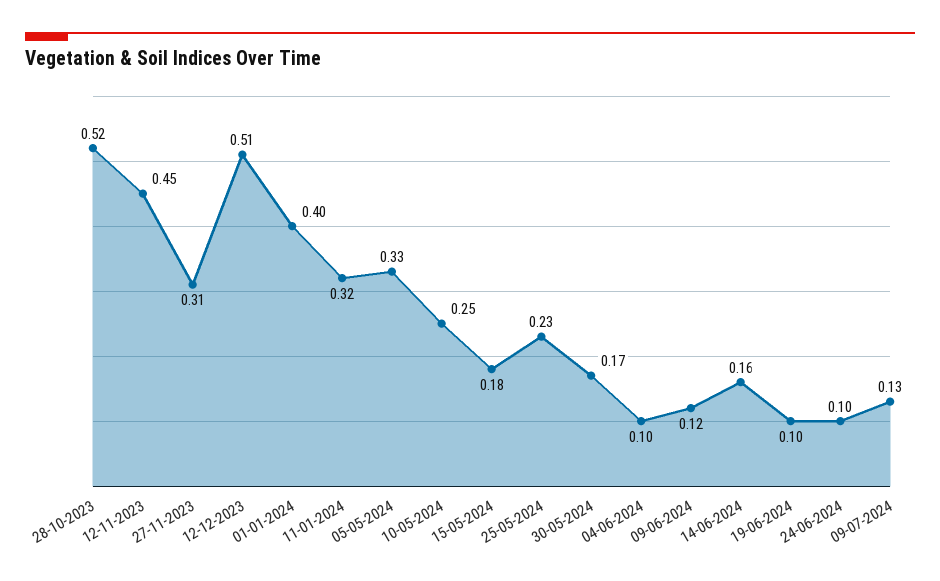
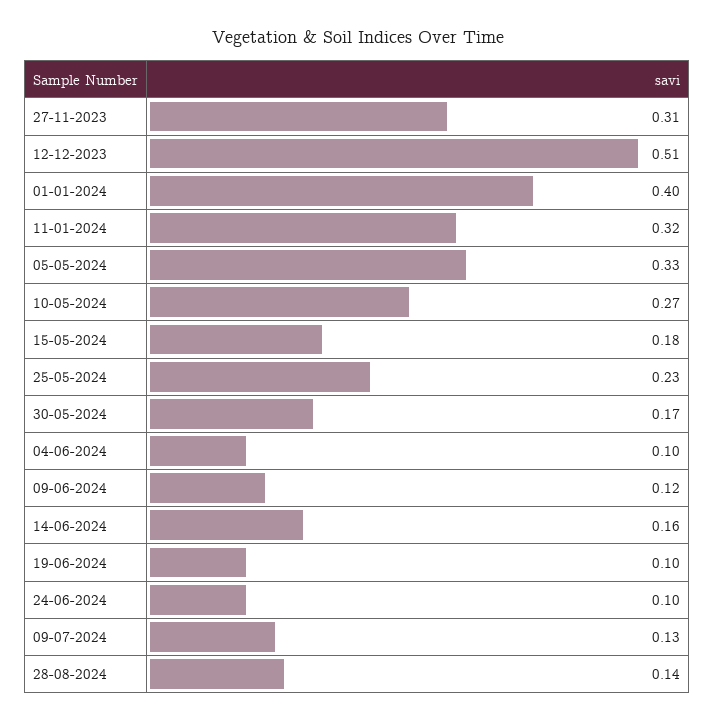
28-10-2023: 0.52 -> none
12-11-2023: 0.45 -> none
10-05-2024: 0.25 -> 0.27
28-08-2024: none -> 0.14

